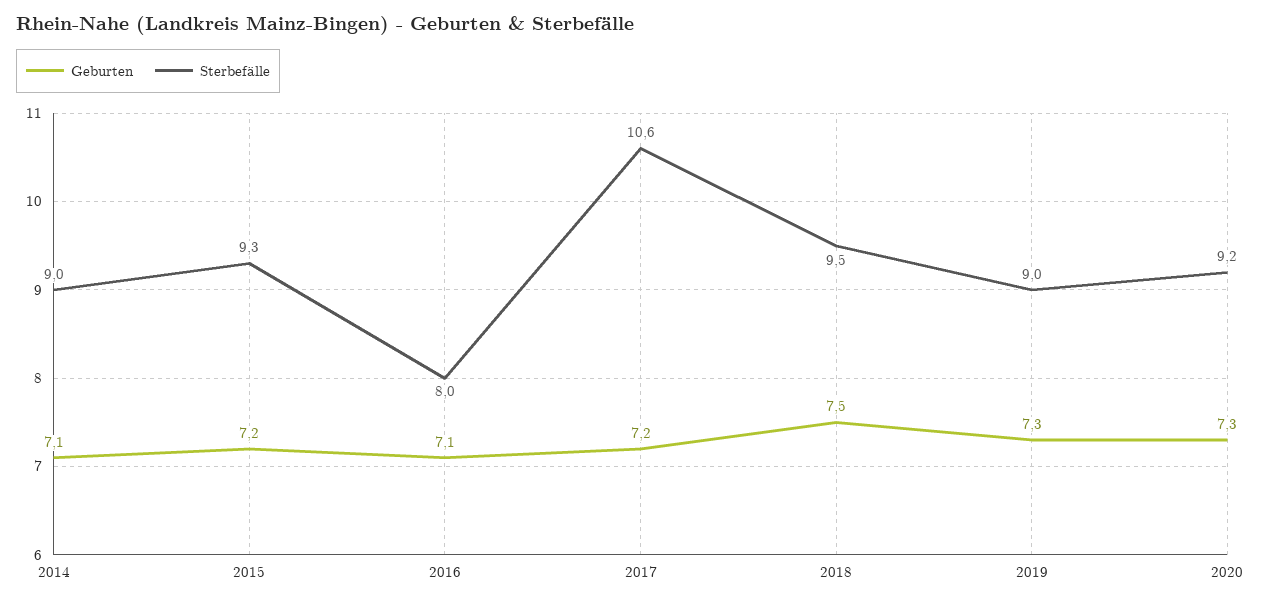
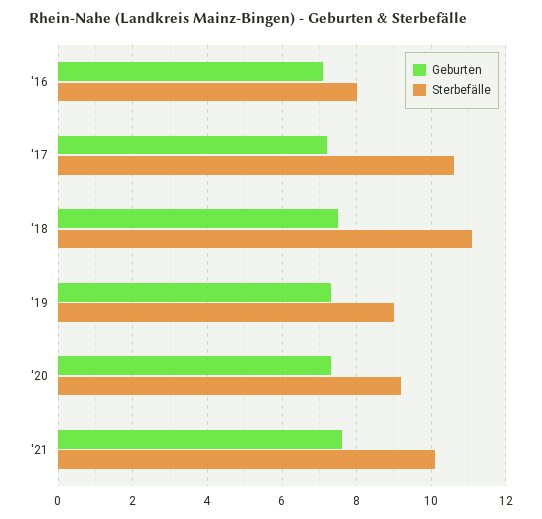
Geburten, 2014: 7.1 -> none
Sterbefälle, 2014: 9 -> none
Geburten, 2015: 7.2 -> none
Sterbefälle, 2015: 9.3 -> none
Sterbefälle, 2018: 9.5 -> 11
Geburten, '21: none -> 7.5
Sterbefälle, '21: none -> 10

